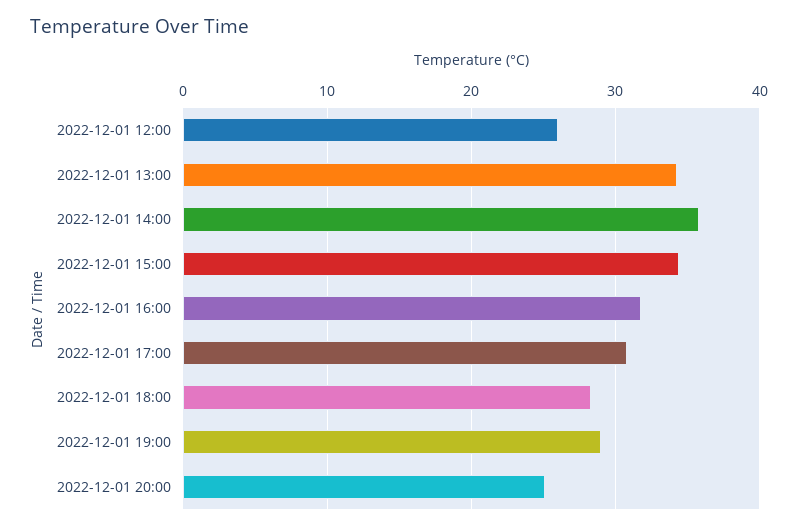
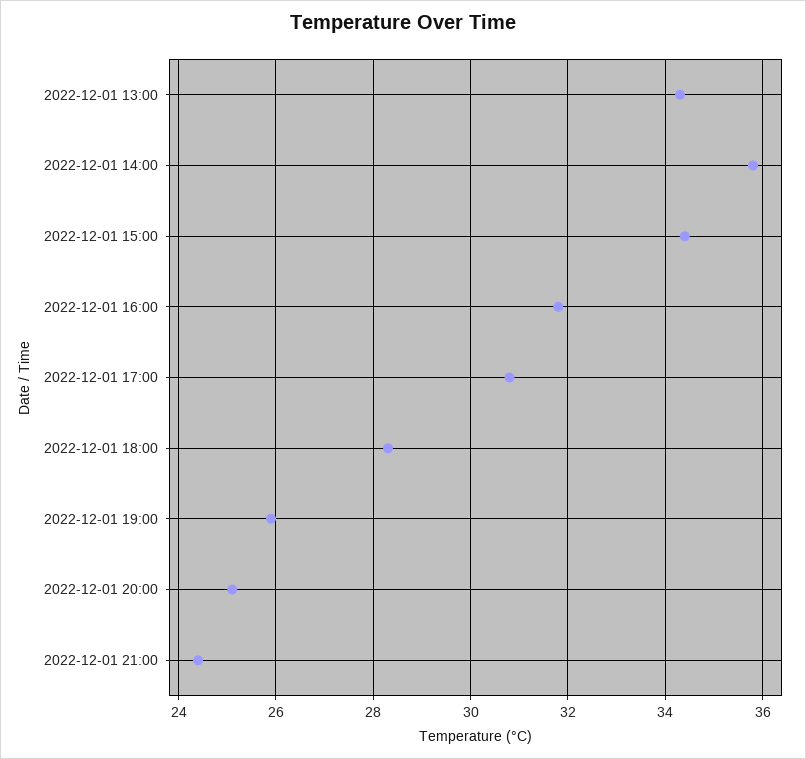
2022-12-01 12:00: 26 -> none
2022-12-01 19:00: 29 -> 26
2022-12-01 21:00: none -> 24.5

